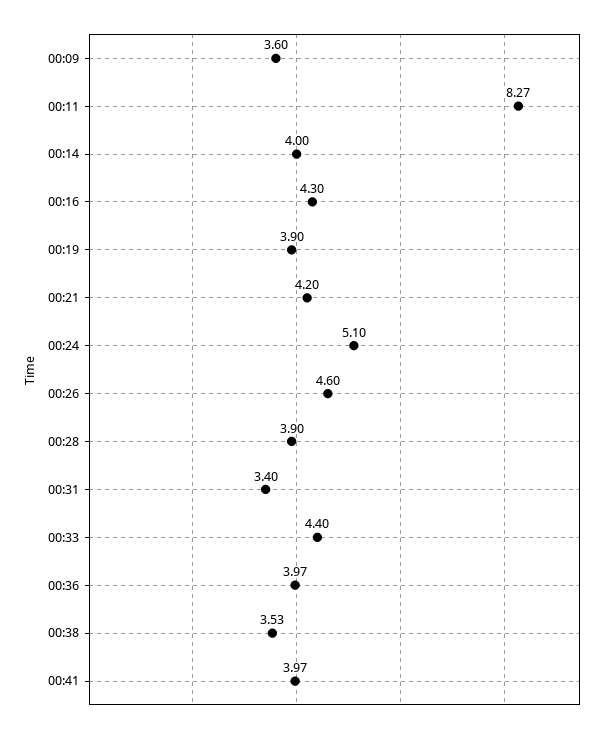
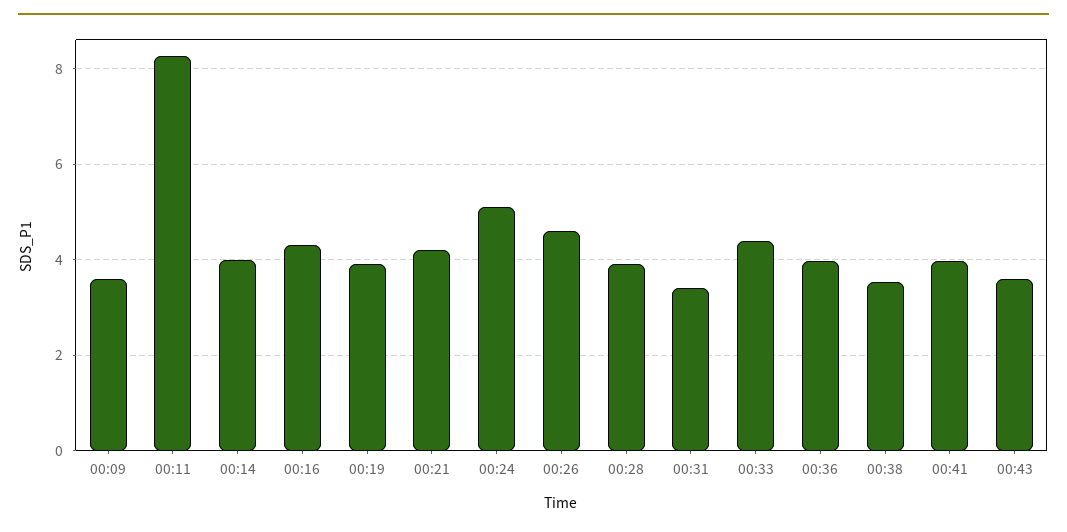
00:43: none -> 3.6

